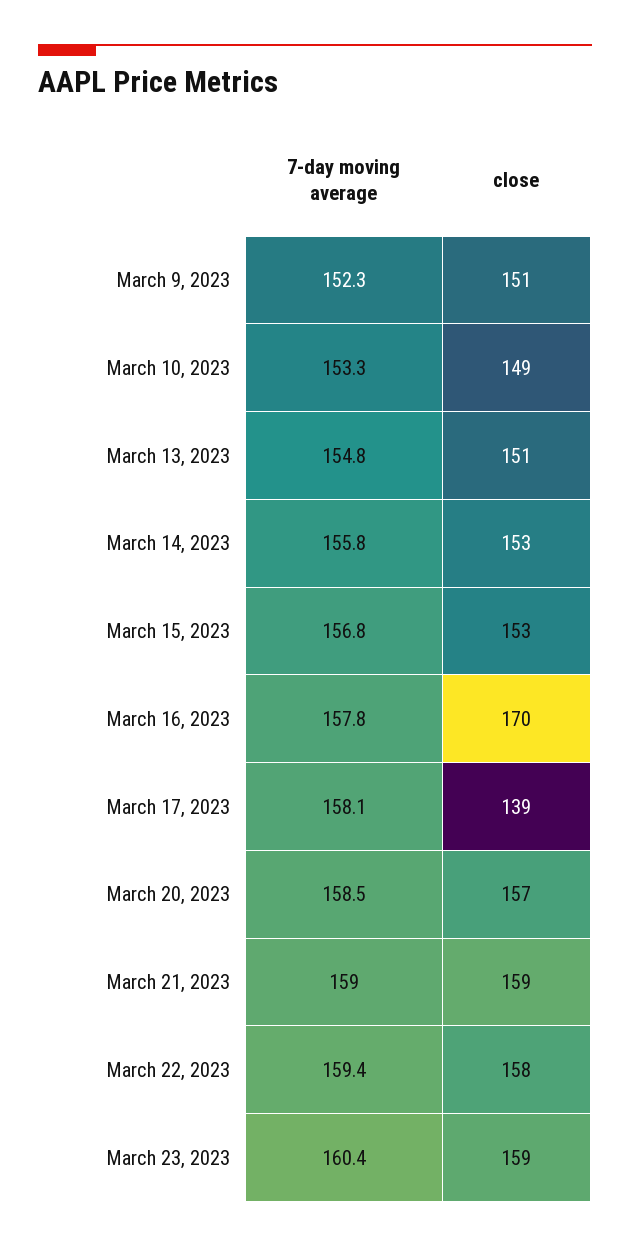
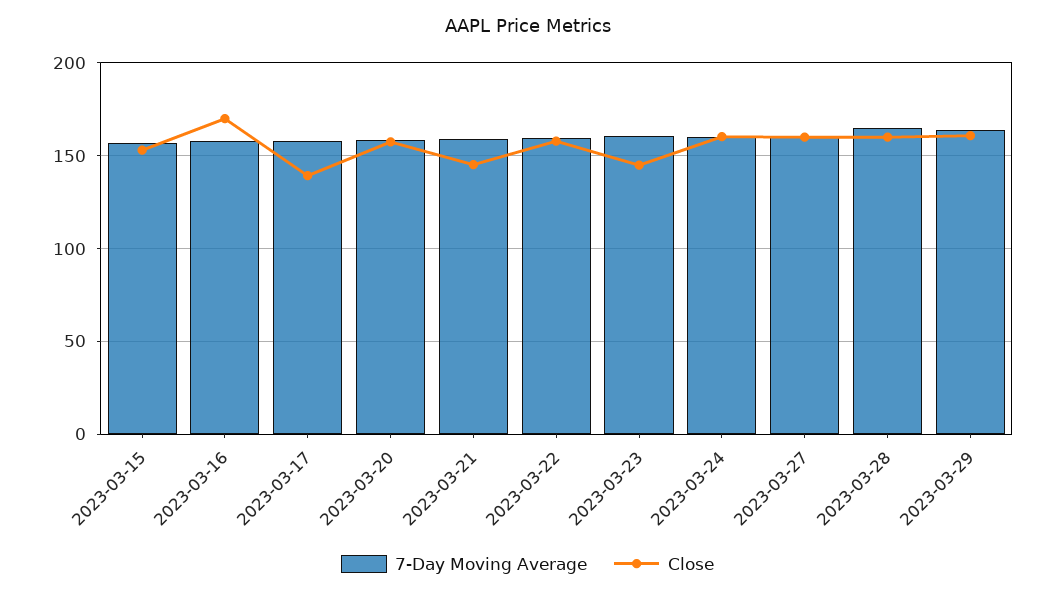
7-day moving average, March 9, 2023: 152.3 -> none
close, March 9, 2023: 151 -> none
7-day moving average, March 10, 2023: 153.3 -> none
close, March 10, 2023: 149 -> none
7-day moving average, March 13, 2023: 154.8 -> none
close, March 13, 2023: 151 -> none
7-day moving average, March 14, 2023: 155.8 -> none
close, March 14, 2023: 153 -> none
close, March 21, 2023: 159 -> 145
close, March 23, 2023: 159 -> 145
7-day moving average, 2023-03-24: none -> 160
close, 2023-03-24: none -> 160
7-day moving average, 2023-03-27: none -> 160
close, 2023-03-27: none -> 160
7-day moving average, 2023-03-28: none -> 165
close, 2023-03-28: none -> 160
7-day moving average, 2023-03-29: none -> 165
close, 2023-03-29: none -> 160

